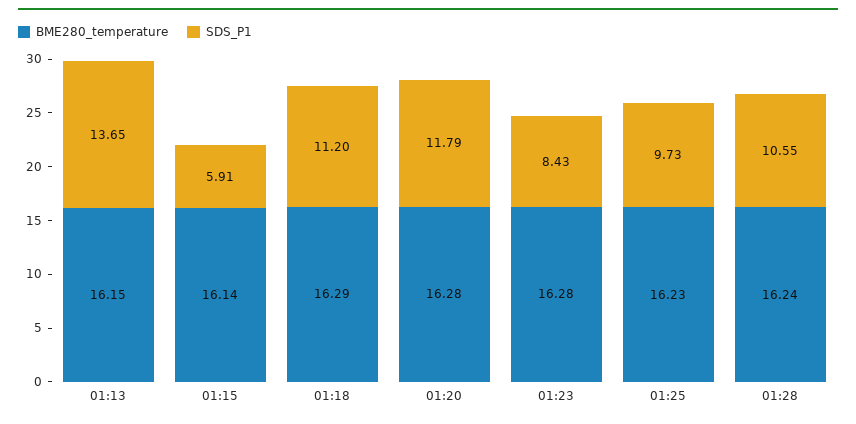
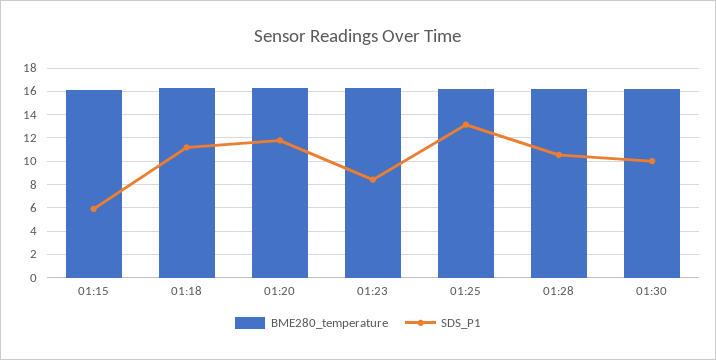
BME280_temperature, 01:13: 16.15 -> none
SDS_P1, 01:13: 13.65 -> none
SDS_P1, 01:25: 9.73 -> 13
BME280_temperature, 01:30: none -> 16
SDS_P1, 01:30: none -> 10

